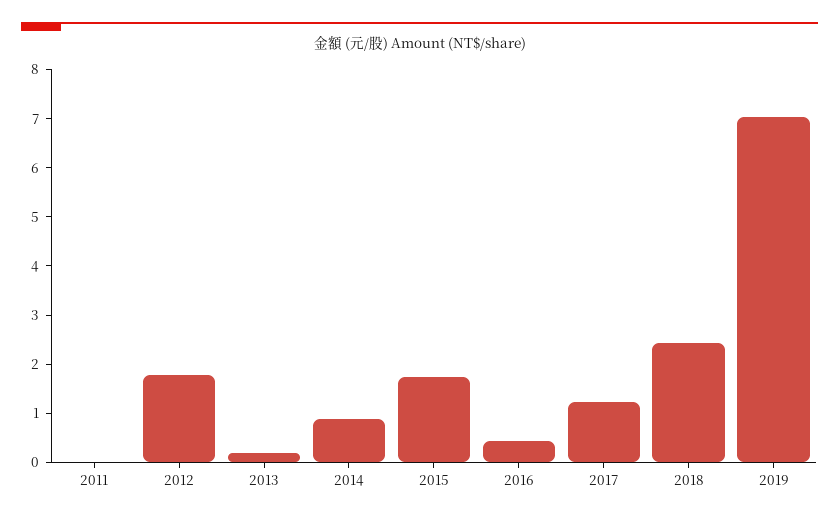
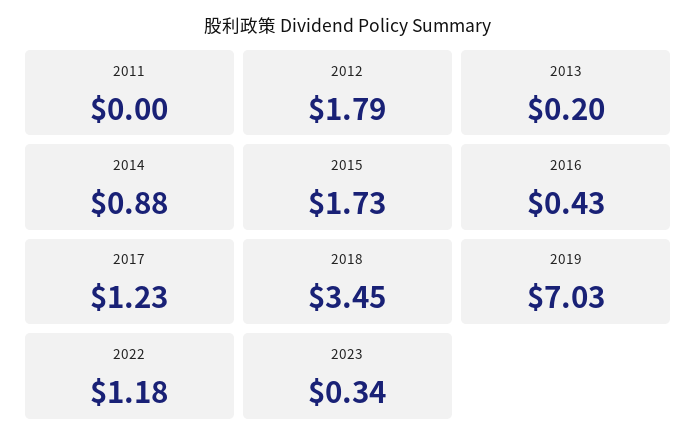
2018: 2.4 -> 3.45
2022: none -> 1.18
2023: none -> 0.34

